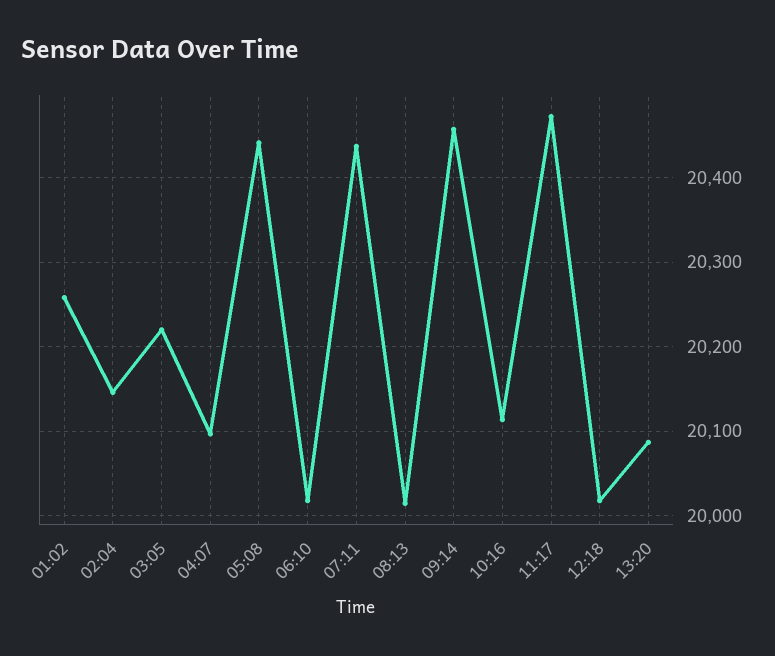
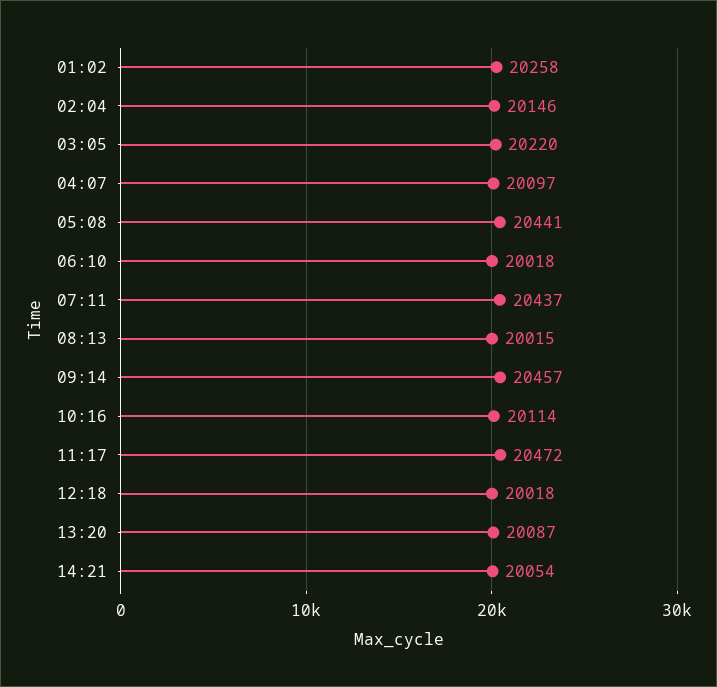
14:21: none -> 20054

